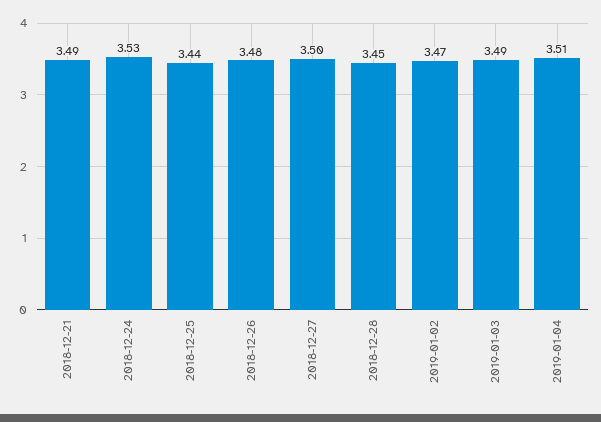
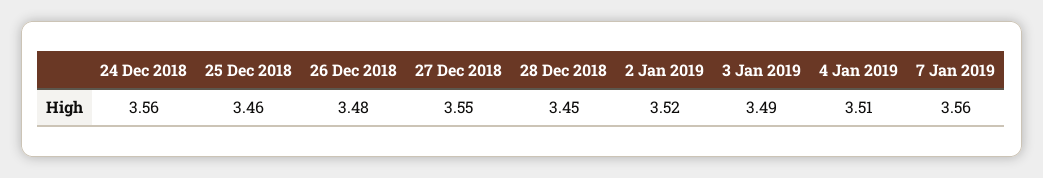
2018-12-21: 3.49 -> none
2018-12-24: 3.53 -> 3.56
2018-12-25: 3.44 -> 3.46
2018-12-27: 3.5 -> 3.55
2019-01-02: 3.47 -> 3.52
7 Jan 2019: none -> 3.56

